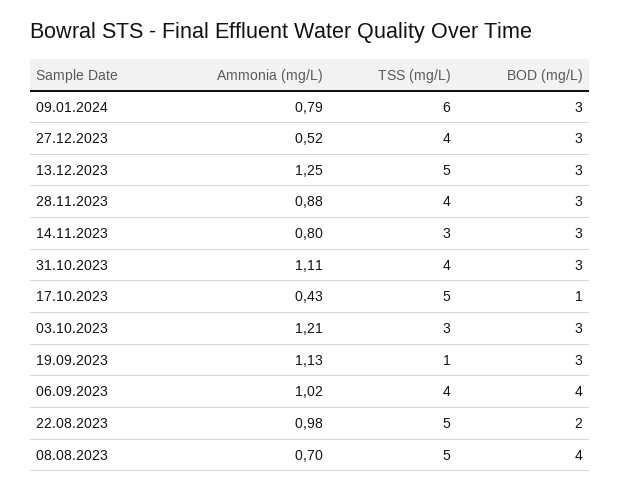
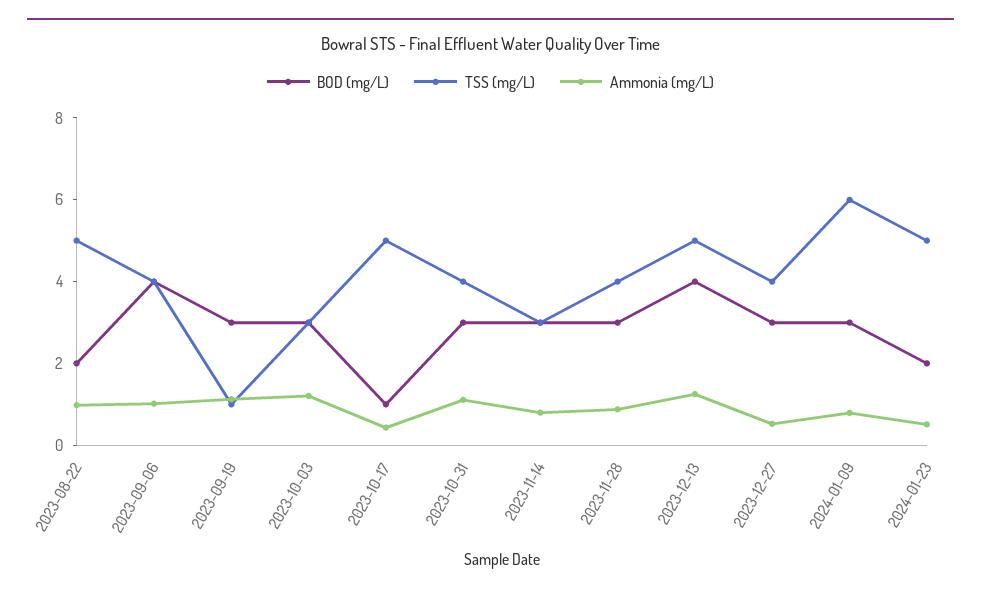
BOD (mg/L), 13.12.2023: 3 -> 4
Ammonia (mg/L), 08.08.2023: 0.7 -> none
TSS (mg/L), 08.08.2023: 5 -> none
BOD (mg/L), 08.08.2023: 4 -> none
BOD (mg/L), 2024-01-23: none -> 2
TSS (mg/L), 2024-01-23: none -> 5
Ammonia (mg/L), 2024-01-23: none -> 0.5

